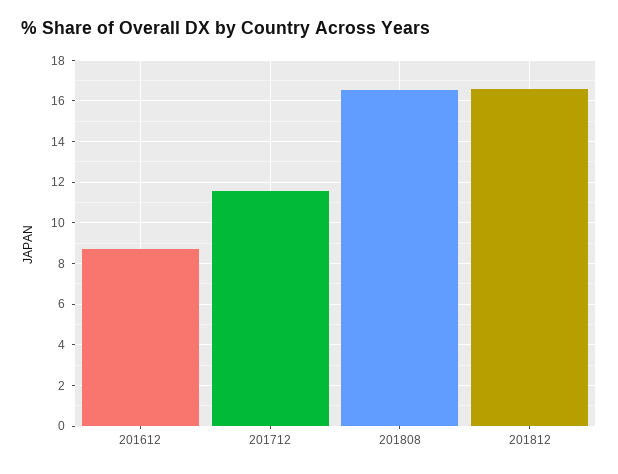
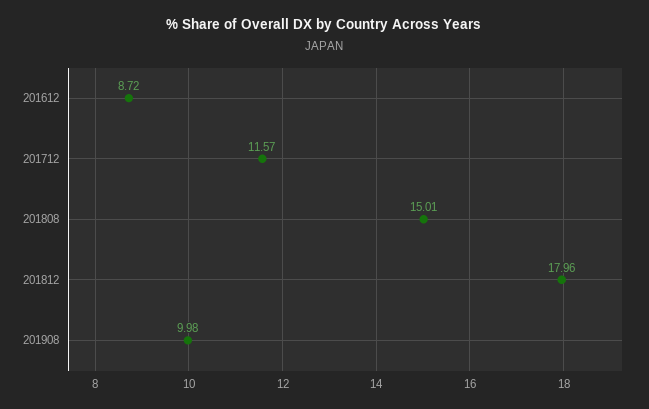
201808: 16.5 -> 15.01
201812: 16.5 -> 17.96
201908: none -> 9.98

